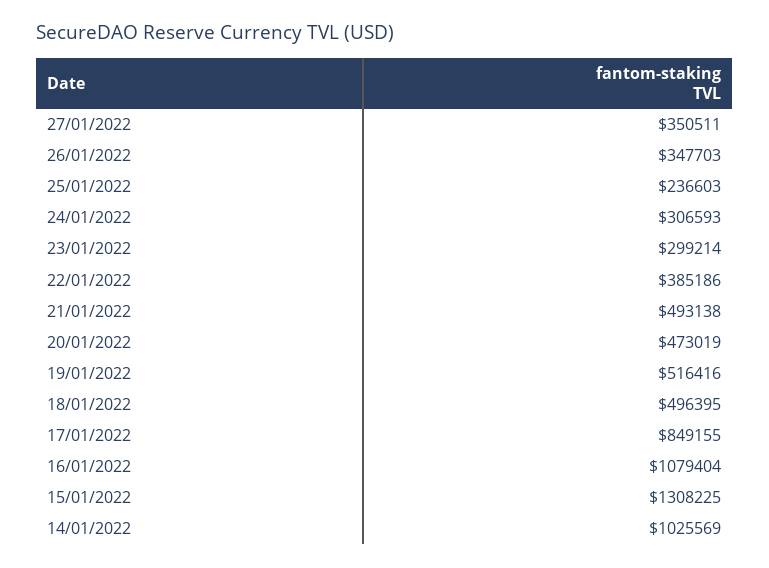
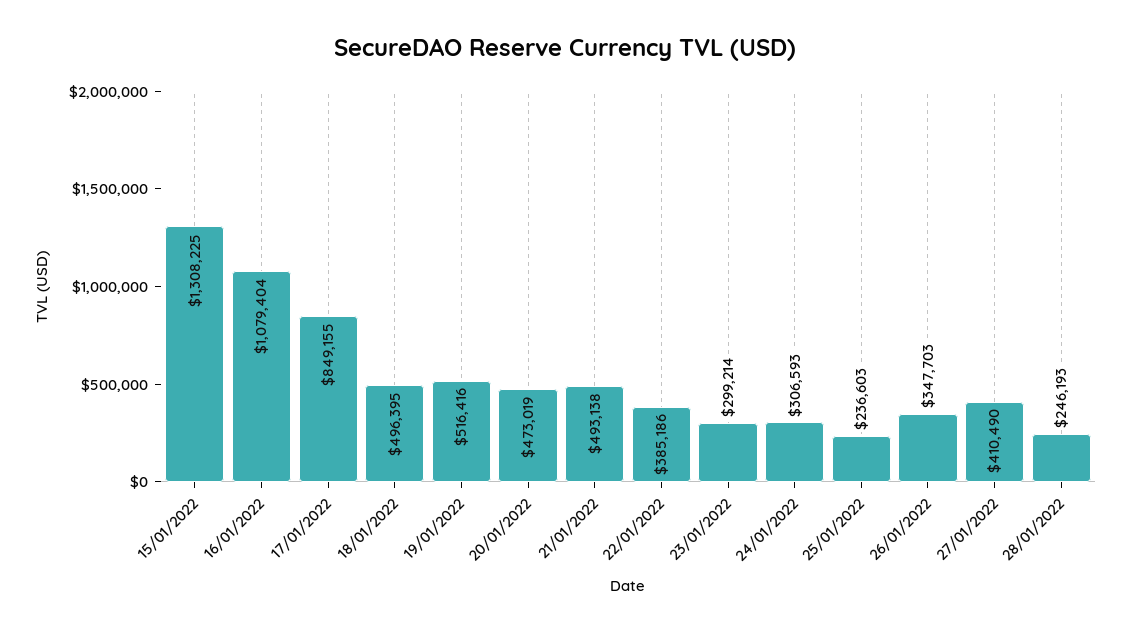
27/01/2022: 350511 -> 410490
14/01/2022: 1025569 -> none
28/01/2022: none -> 246193

